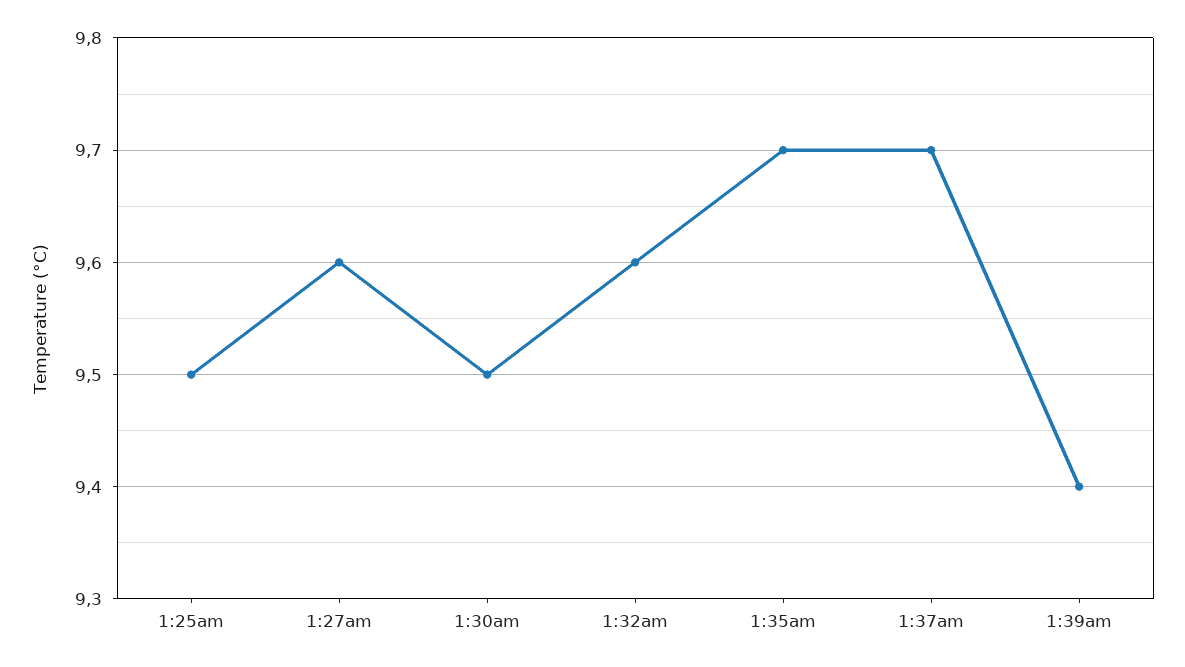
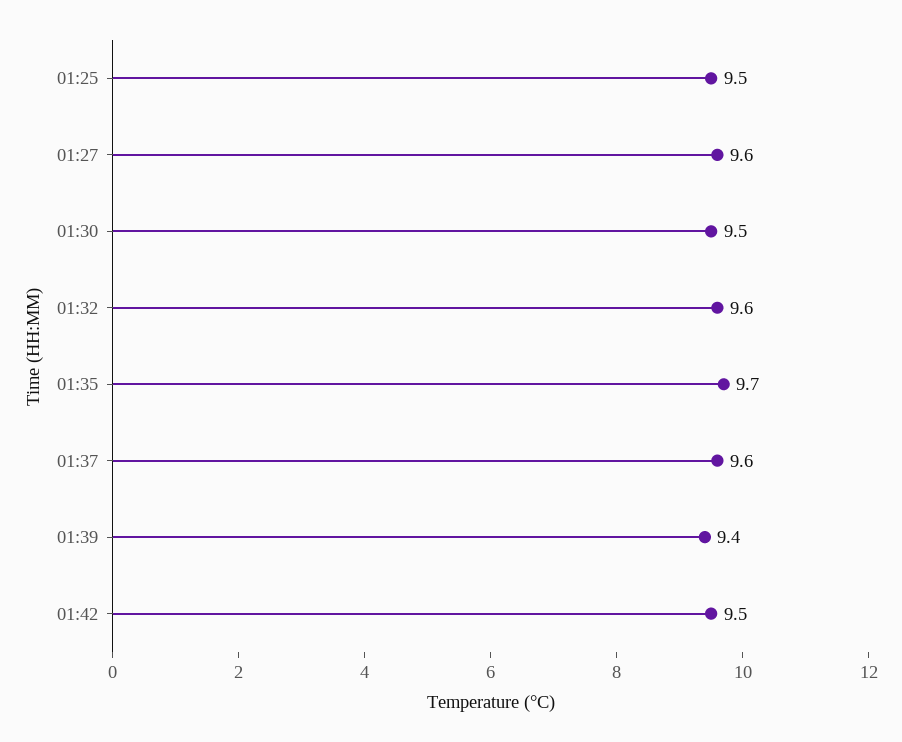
1:37am: 9.7 -> 9.6
01:42: none -> 9.5

